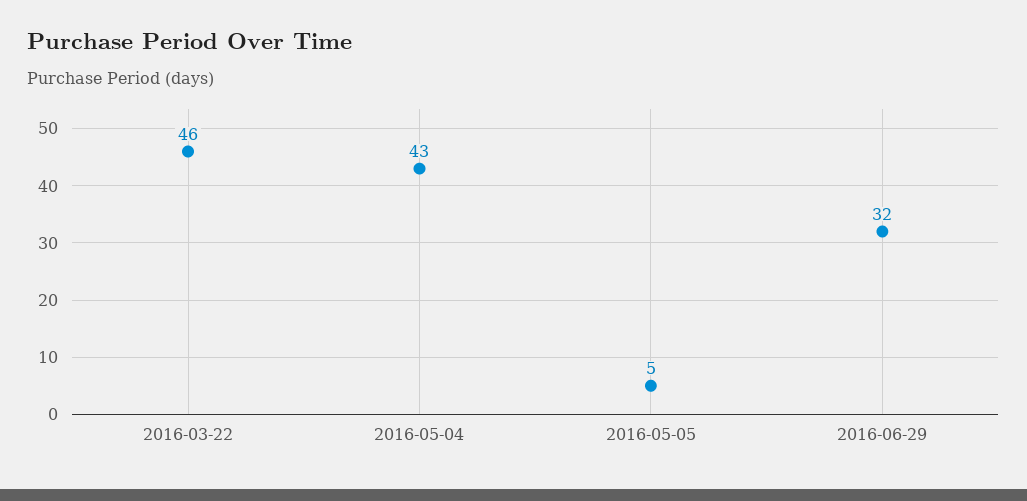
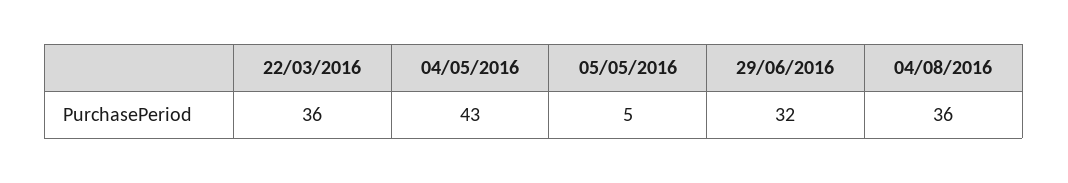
2016-03-22: 46 -> 36
04/08/2016: none -> 36

